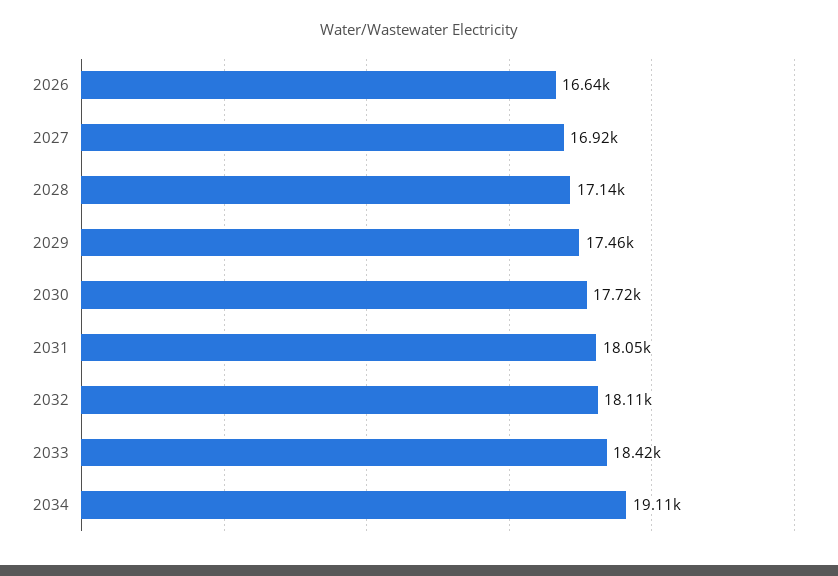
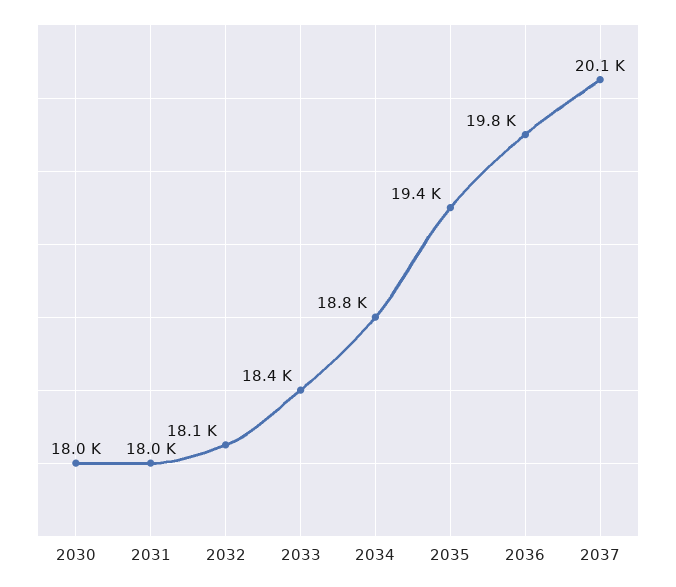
2026: 16640 -> none
2027: 16920 -> none
2028: 17140 -> none
2029: 17460 -> none
2030: 17720 -> 18000
2034: 19110 -> 18800
2035: none -> 19400
2036: none -> 19800
2037: none -> 20100

